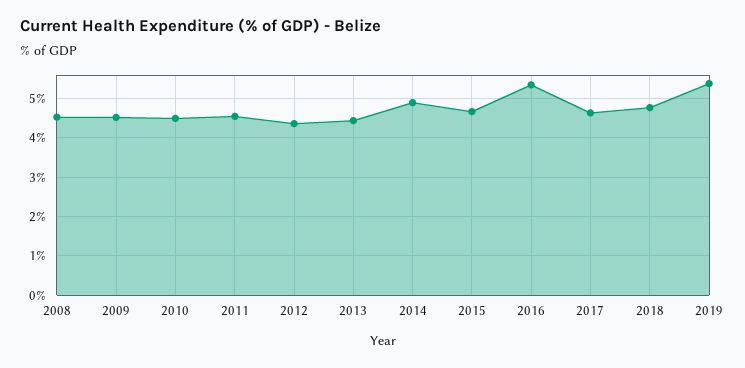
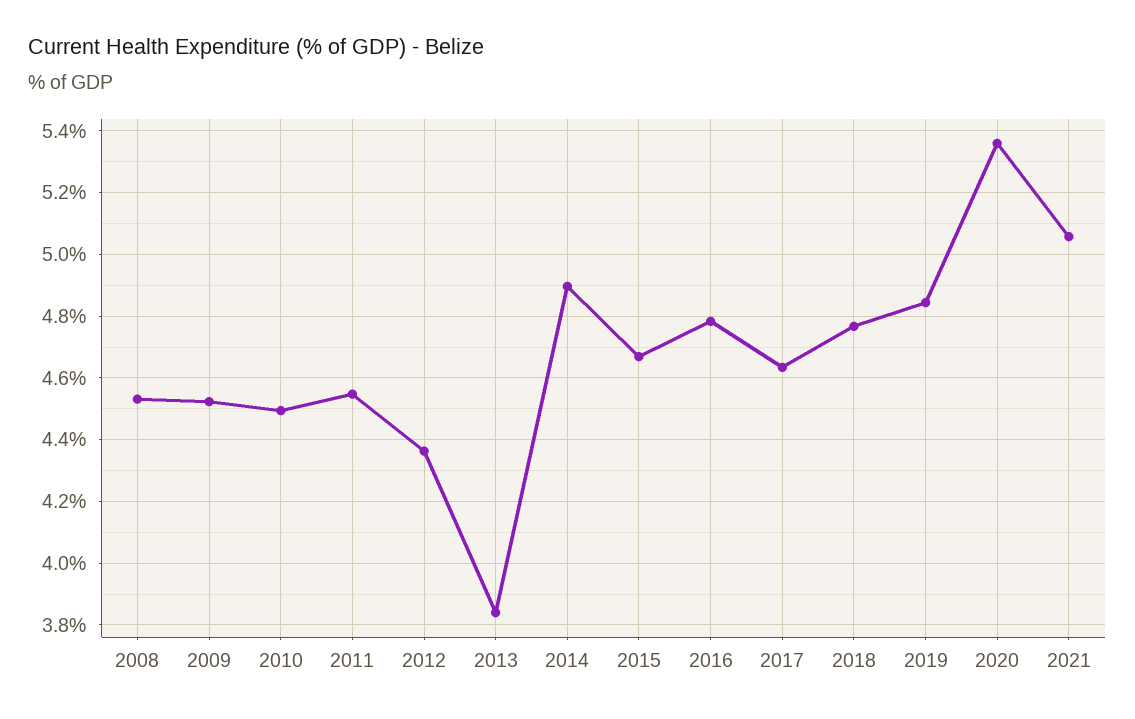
2013: 4.4 -> 3.84
2016: 5.4 -> 4.78
2019: 5.4 -> 4.84
2020: none -> 5.36
2021: none -> 5.06

